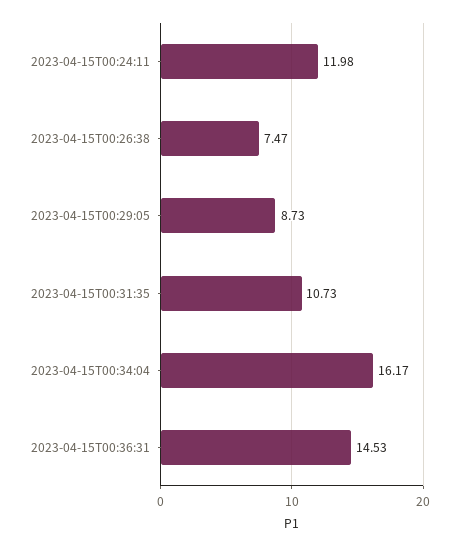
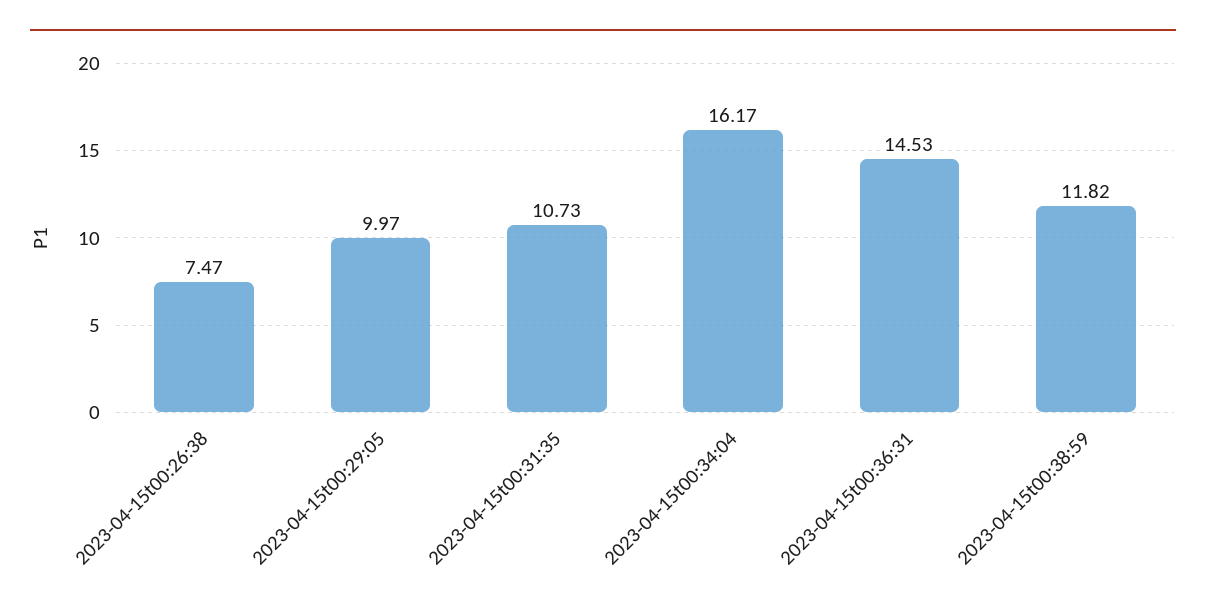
2023-04-15T00:24:11: 11.98 -> none
2023-04-15T00:29:05: 8.73 -> 9.97
2023-04-15t00:38:59: none -> 11.82

